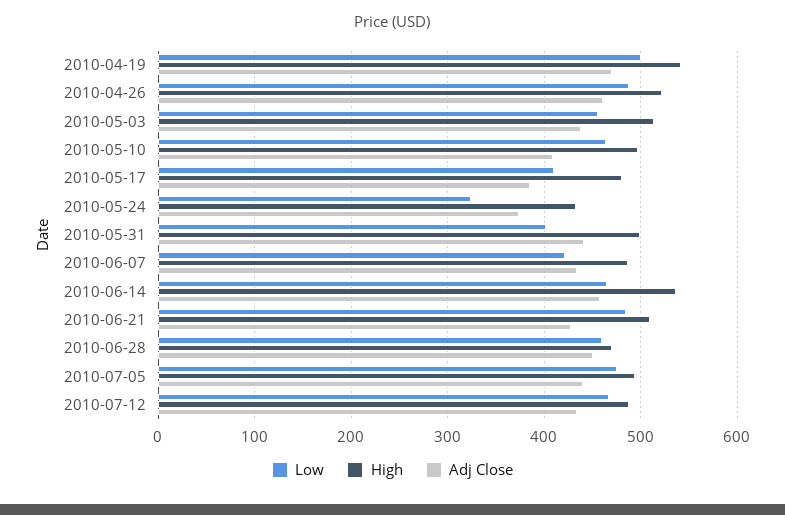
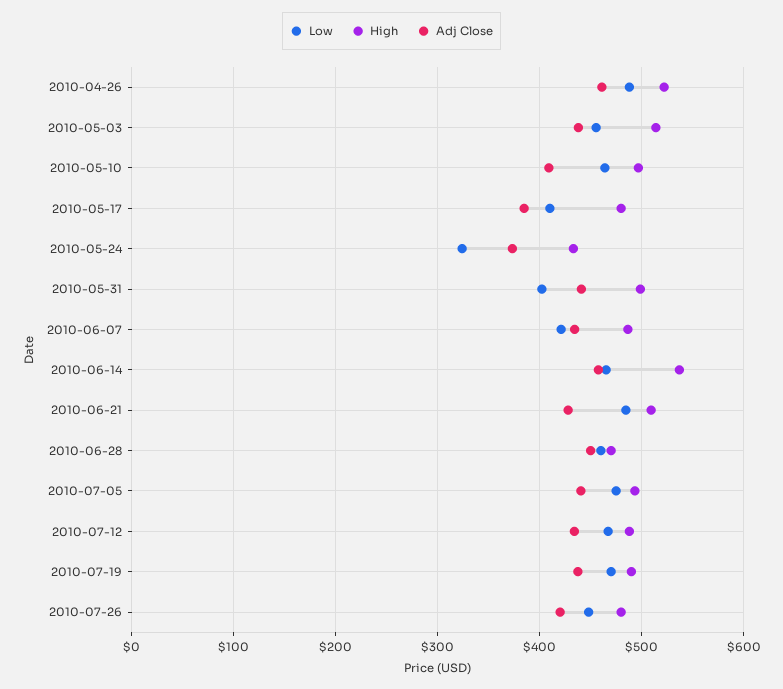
Low, 2010-04-19: 500 -> none
High, 2010-04-19: 540 -> none
Adj Close, 2010-04-19: 470 -> none
Low, 2010-07-19: none -> 470
High, 2010-07-19: none -> 490
Adj Close, 2010-07-19: none -> 440
Low, 2010-07-26: none -> 450
High, 2010-07-26: none -> 480
Adj Close, 2010-07-26: none -> 420

